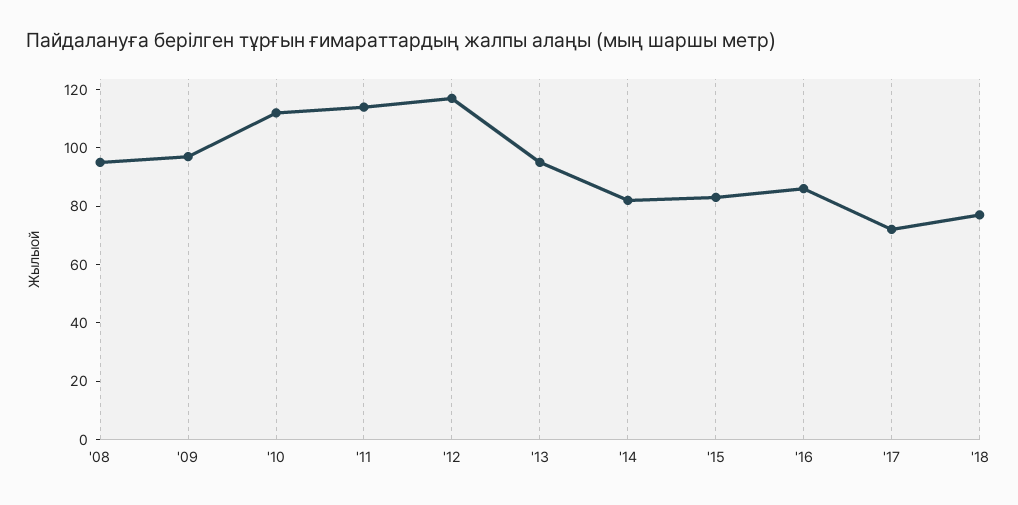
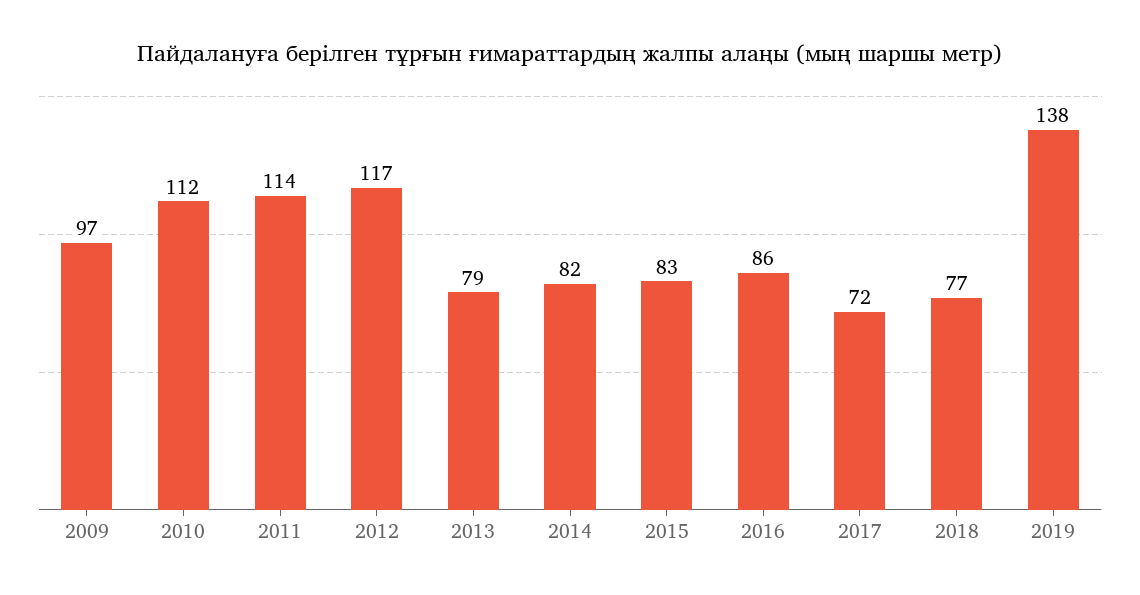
'08: 95 -> none
'13: 95 -> 79
2019: none -> 138

